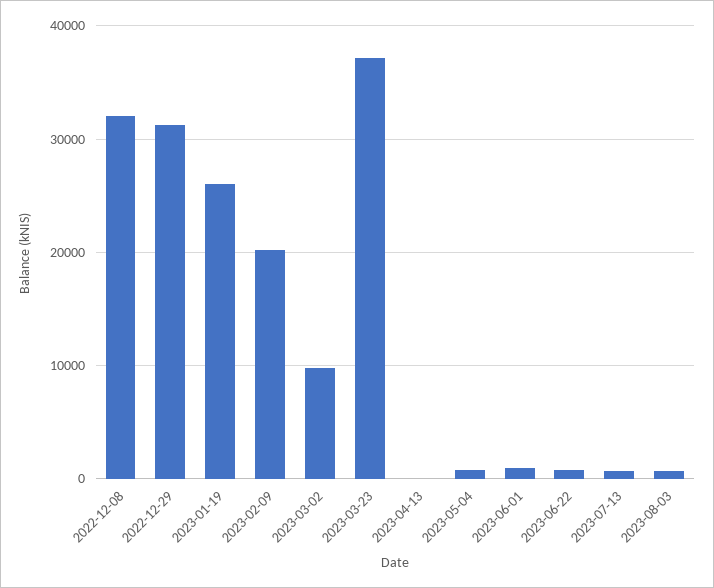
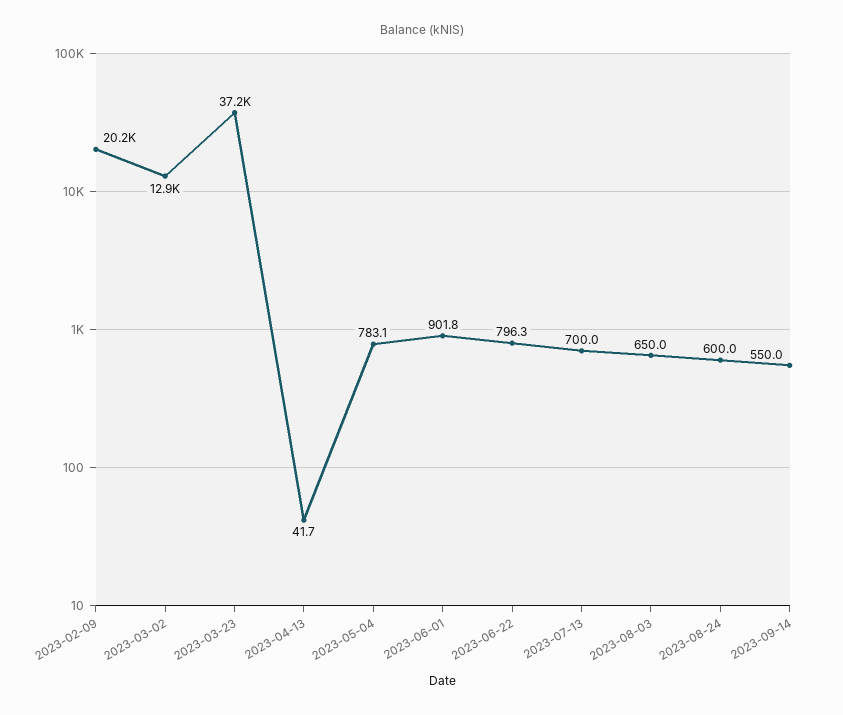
2022-12-08: 32000 -> none
2022-12-29: 31000 -> none
2023-01-19: 26000 -> none
2023-03-02: 10000 -> 12900
2023-08-24: none -> 600
2023-09-14: none -> 550

